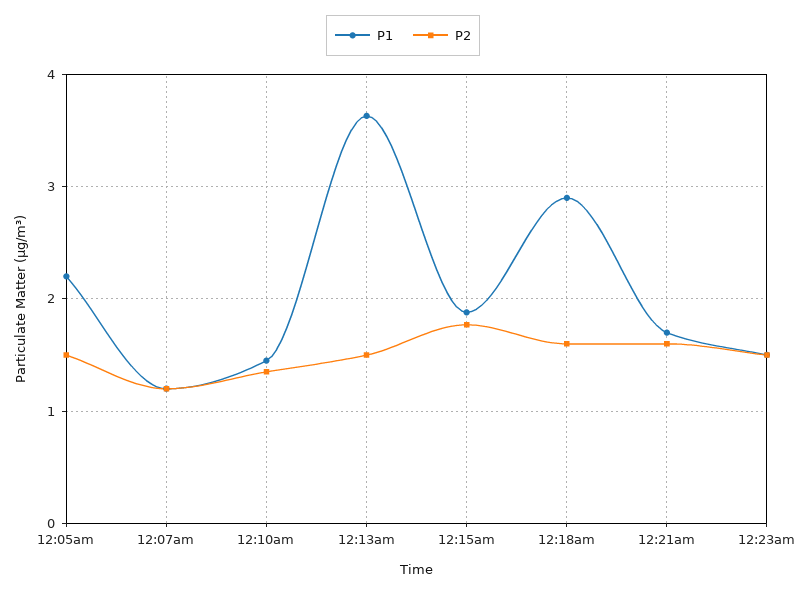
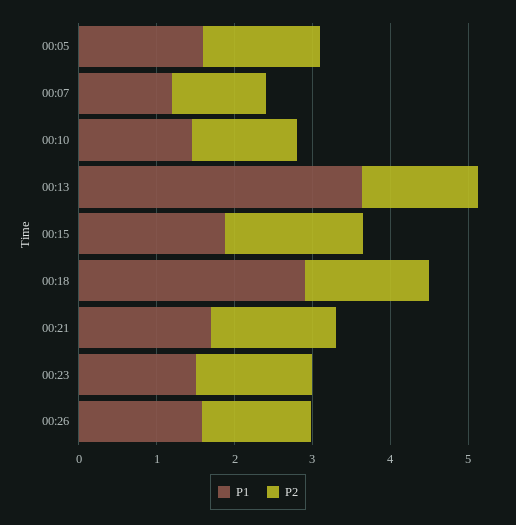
P1, 12:05am: 2.2 -> 1.6
P1, 00:26: none -> 1.6
P2, 00:26: none -> 1.4

